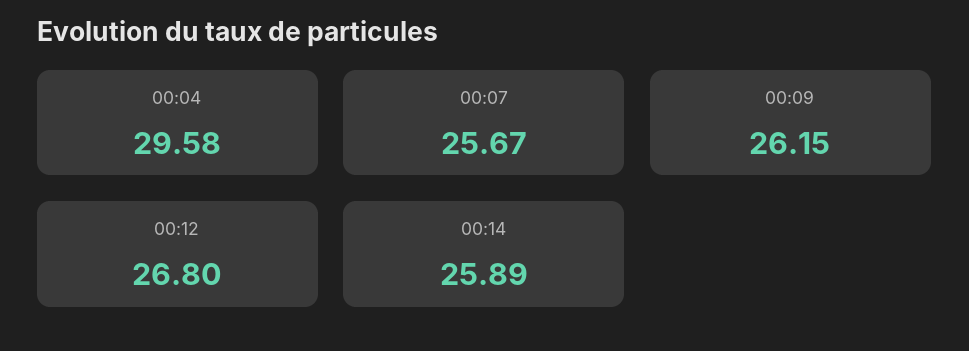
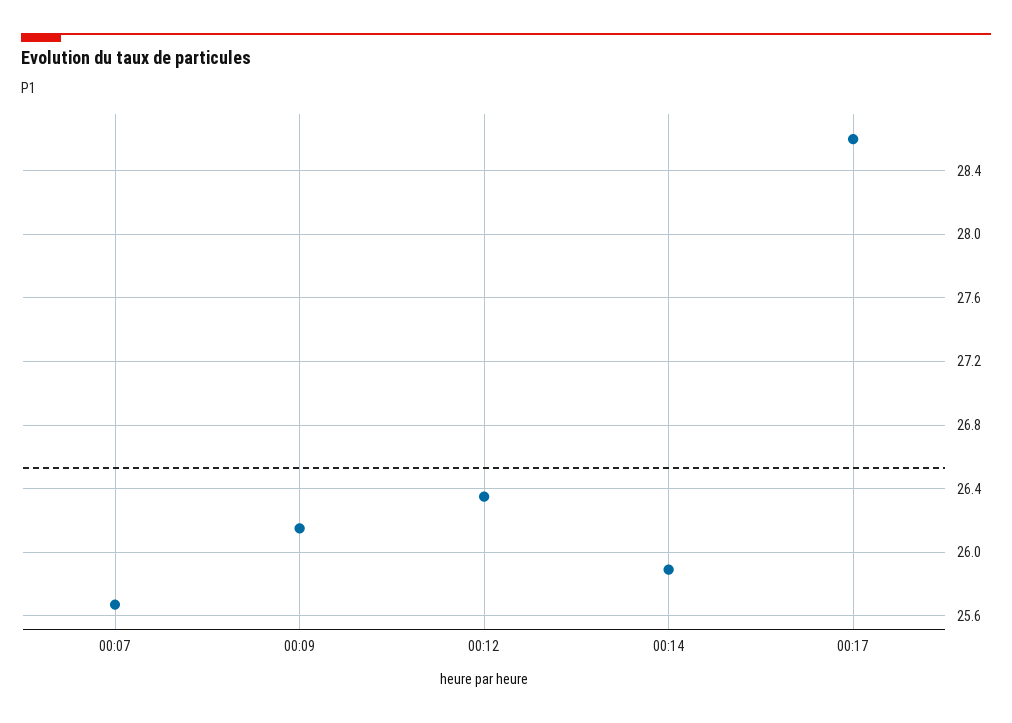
00:04: 29.58 -> none
00:12: 26.8 -> 26.35
00:17: none -> 28.6

